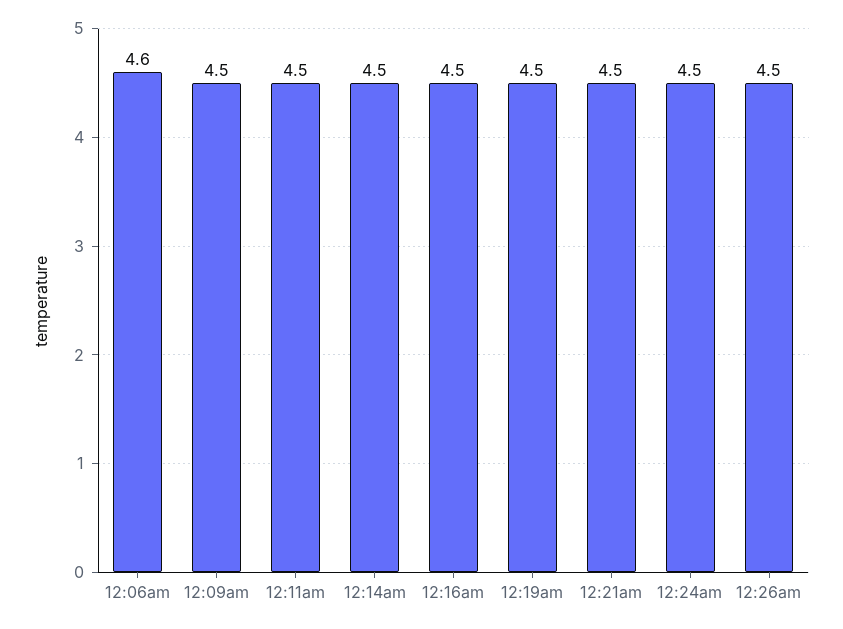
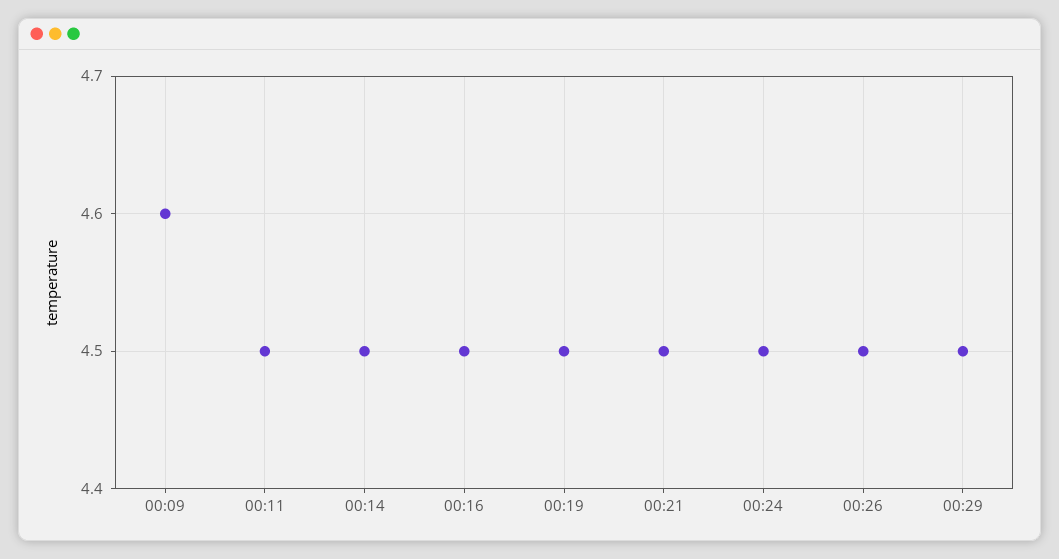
12:06am: 4.6 -> none
12:09am: 4.5 -> 4.6
00:29: none -> 4.5

